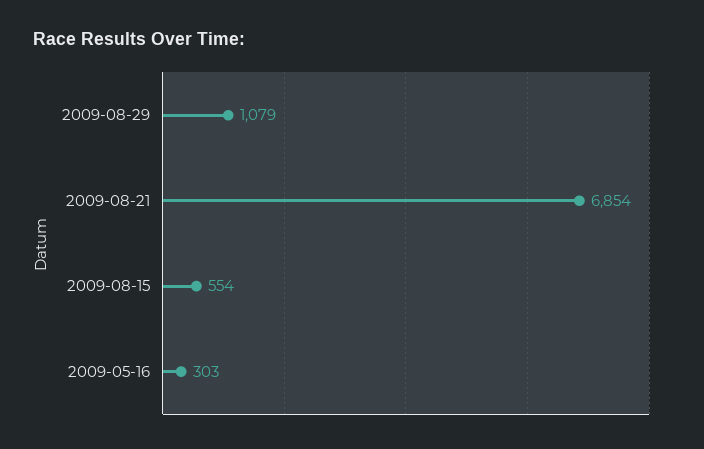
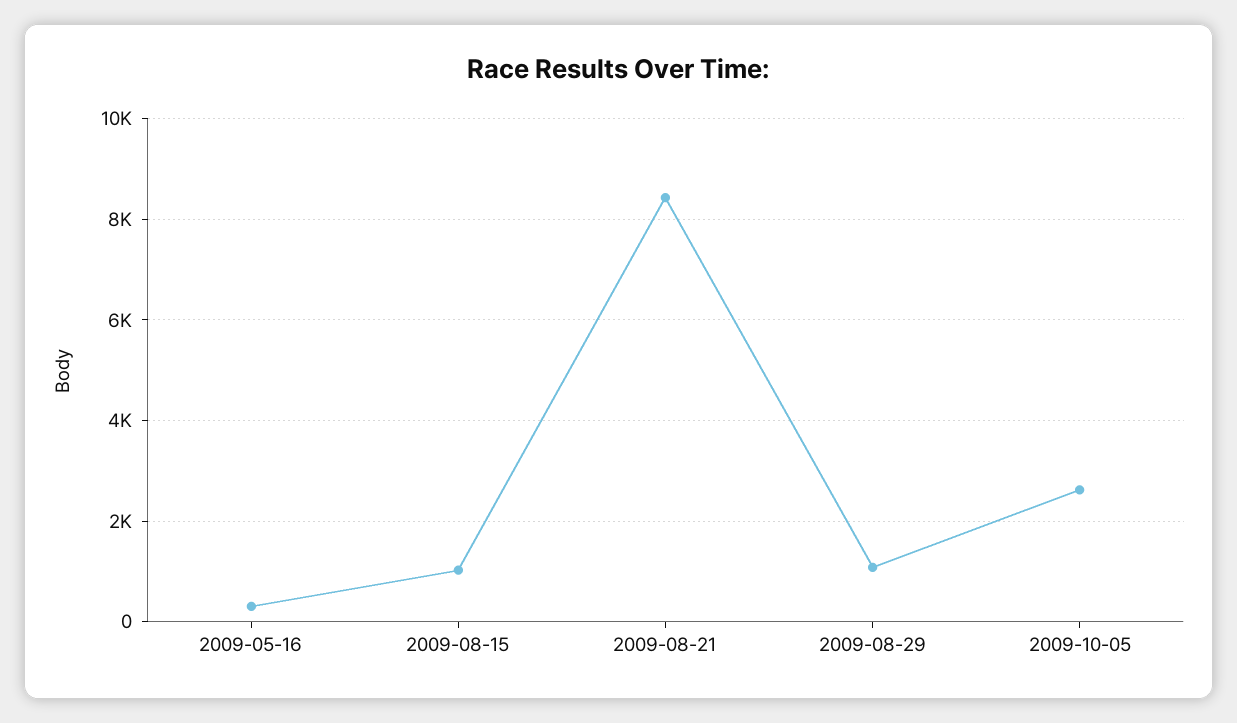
2009-08-21: 6854 -> 8400
2009-08-15: 554 -> 1000
2009-10-05: none -> 2600

